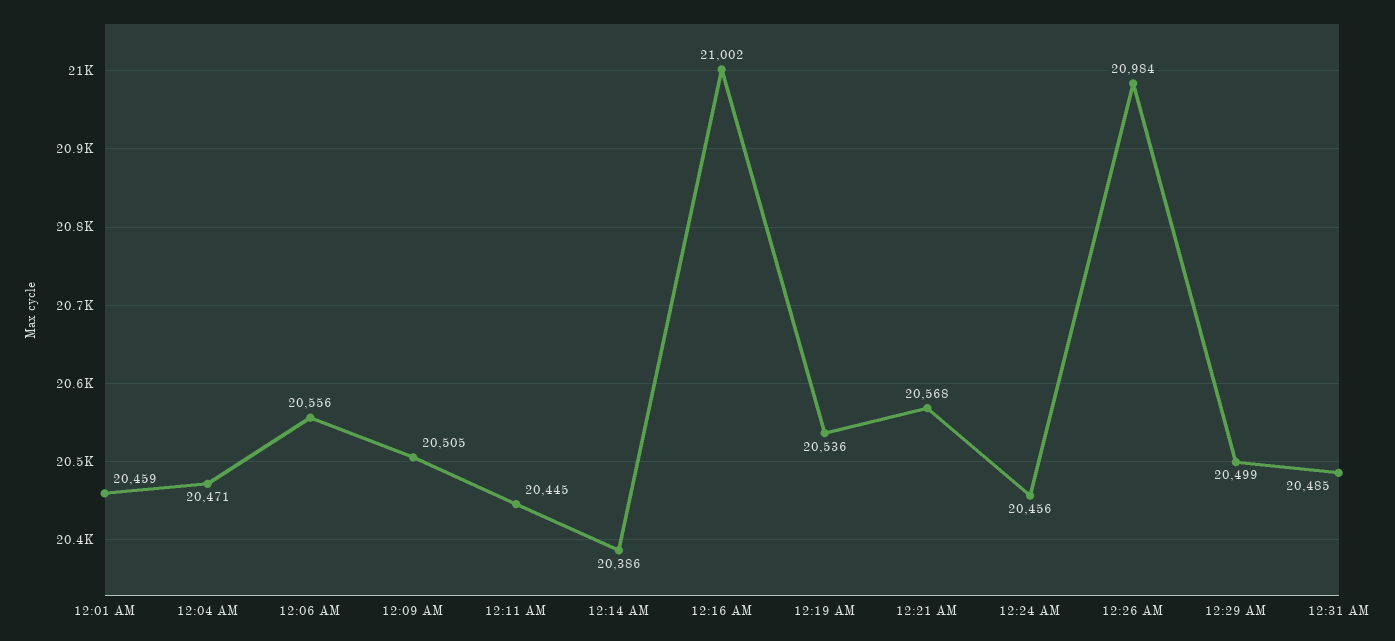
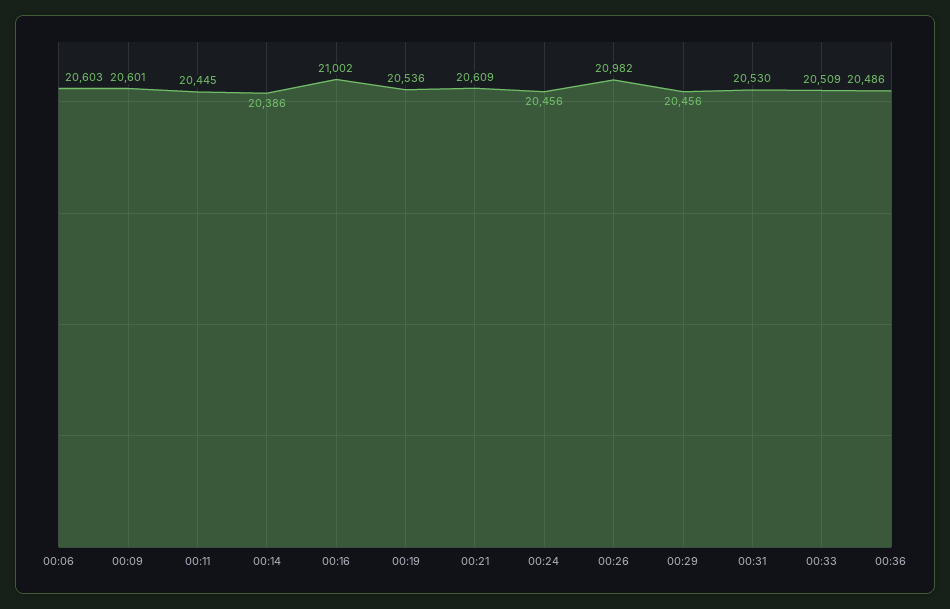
12:01 AM: 20459 -> none
12:04 AM: 20471 -> none
12:06 AM: 20556 -> 20603
12:09 AM: 20505 -> 20601
12:21 AM: 20568 -> 20609
12:26 AM: 20984 -> 20982
12:29 AM: 20499 -> 20456
12:31 AM: 20485 -> 20530
00:33: none -> 20509
00:36: none -> 20486

